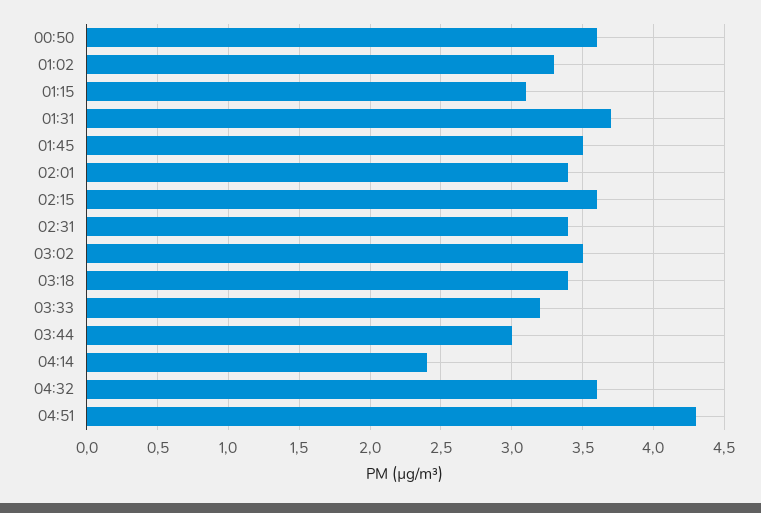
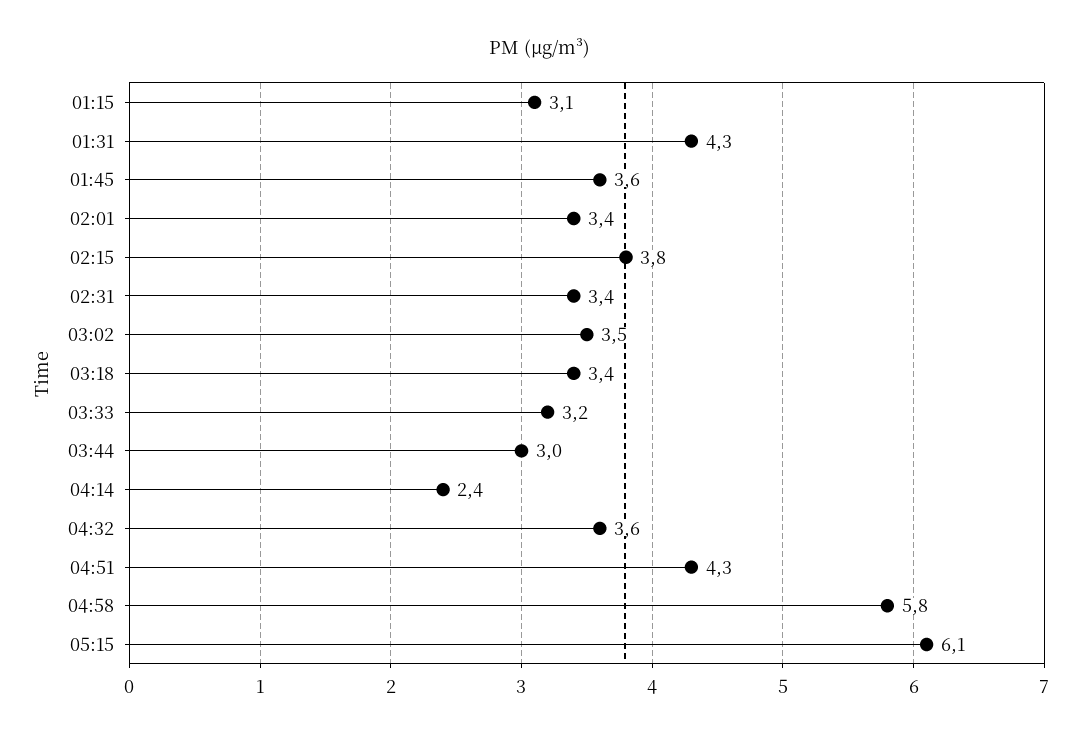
00:50: 3.6 -> none
01:02: 3.3 -> none
01:31: 3.7 -> 4.3
01:45: 3.5 -> 3.6
02:15: 3.6 -> 3.8
04:58: none -> 5.8
05:15: none -> 6.1

